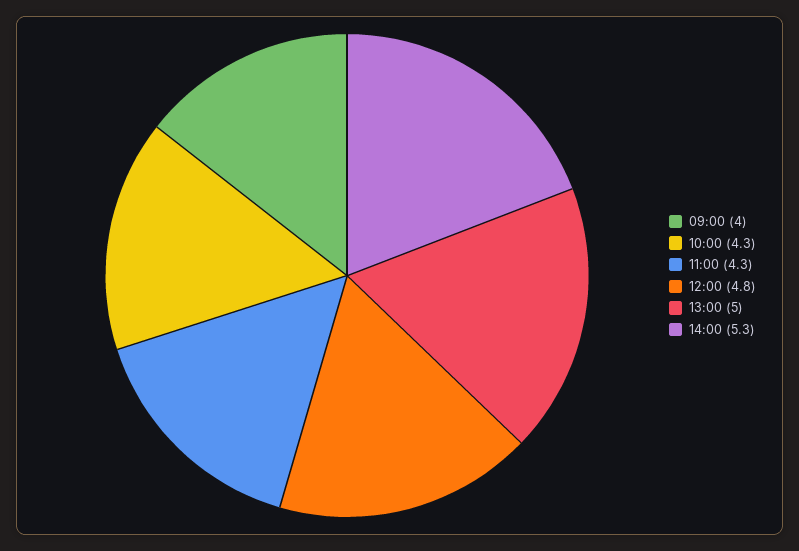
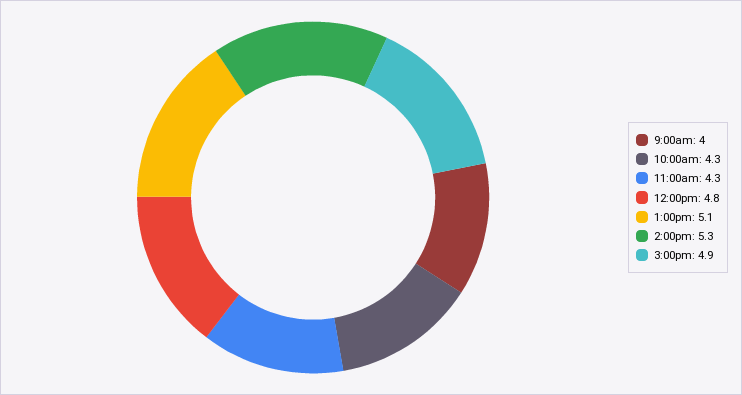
13:00: 5 -> 5.1
3:00pm: none -> 4.9

